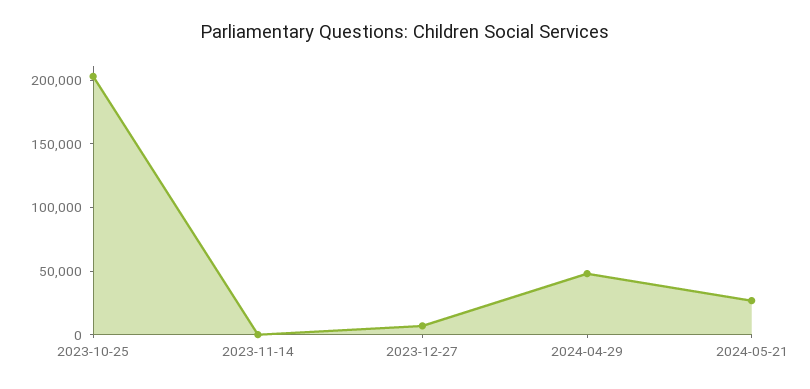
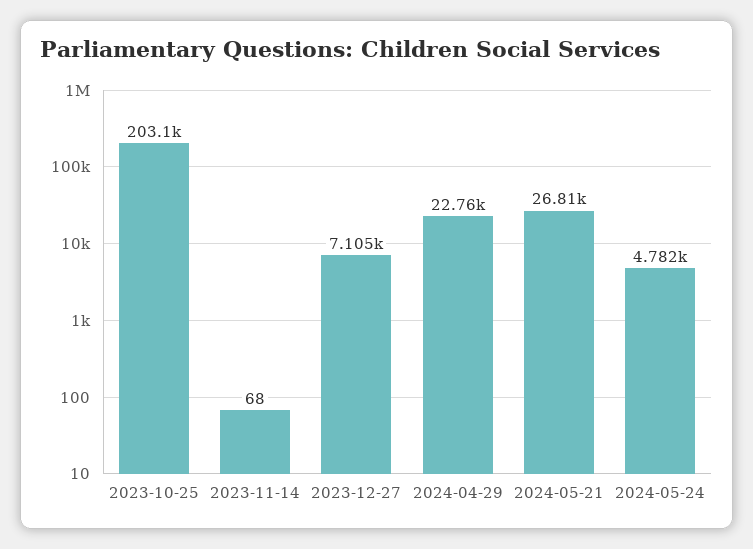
2024-04-29: 50000 -> 22760
2024-05-24: none -> 4782

